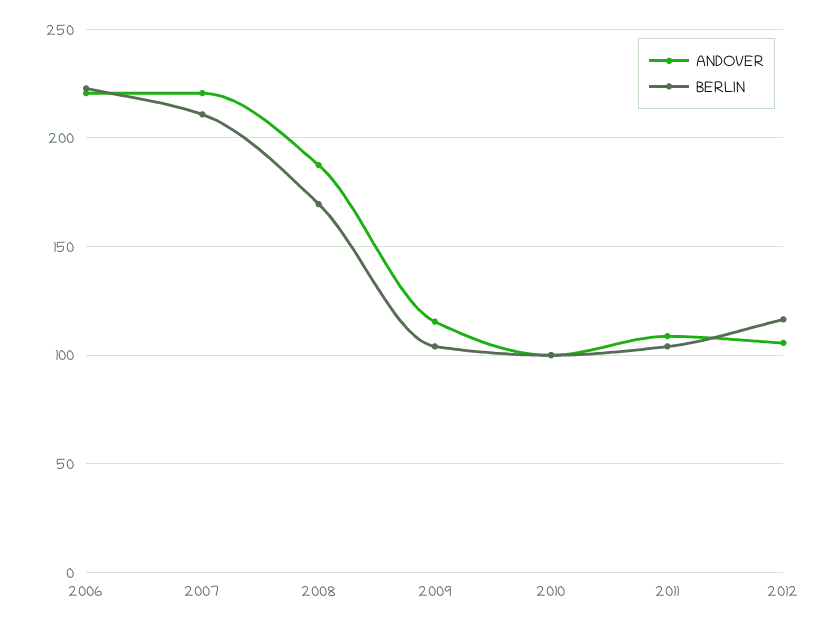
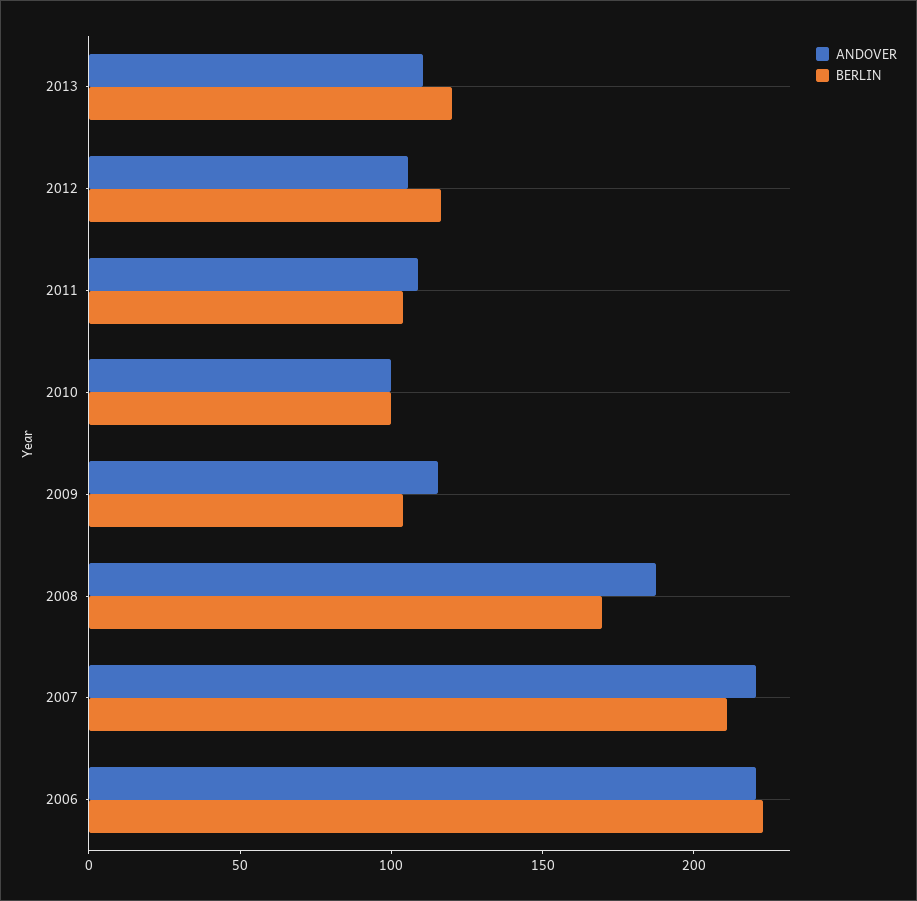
ANDOVER, 2013: none -> 110
BERLIN, 2013: none -> 120

